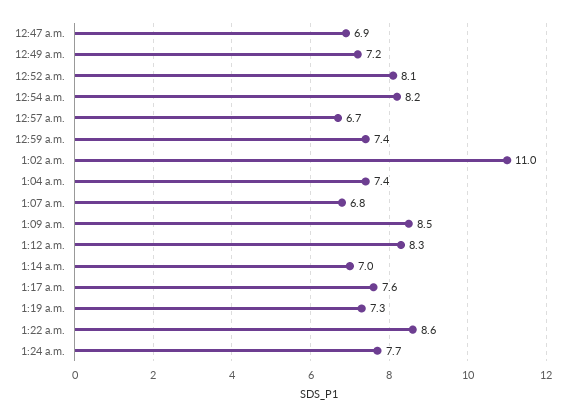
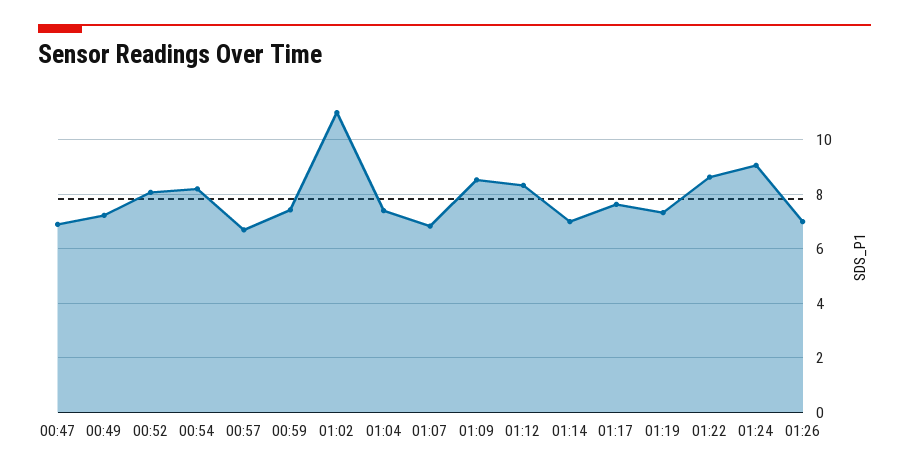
1:24 a.m.: 7.7 -> 9
01:26: none -> 7

